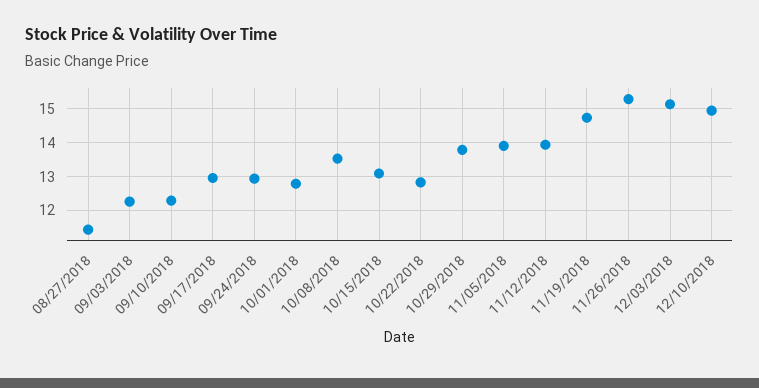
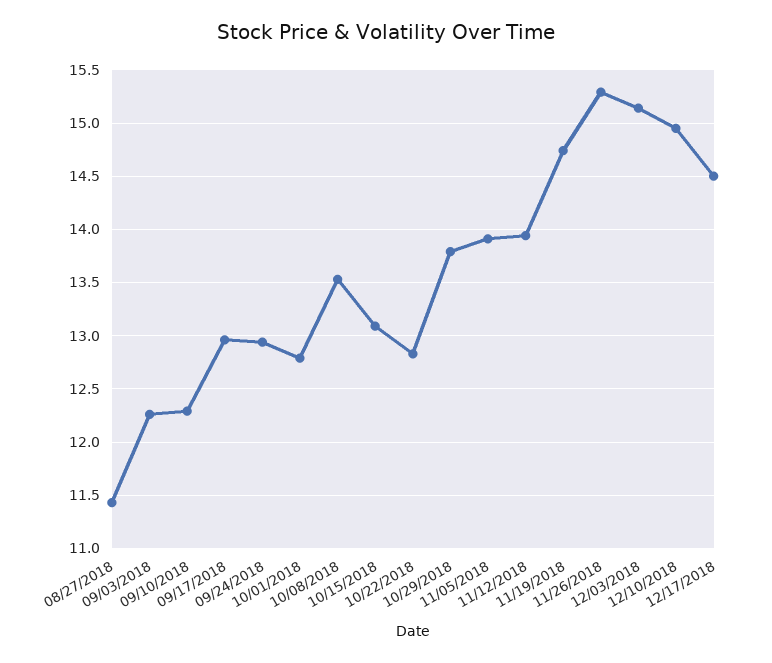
12/17/2018: none -> 14.5

